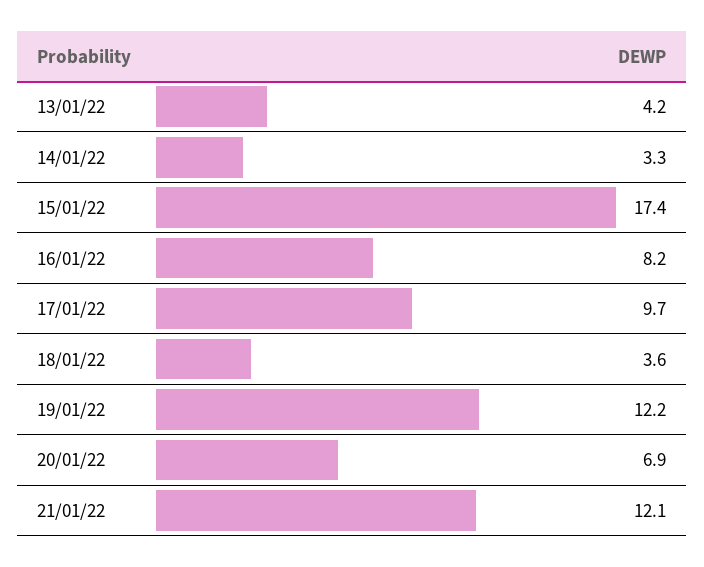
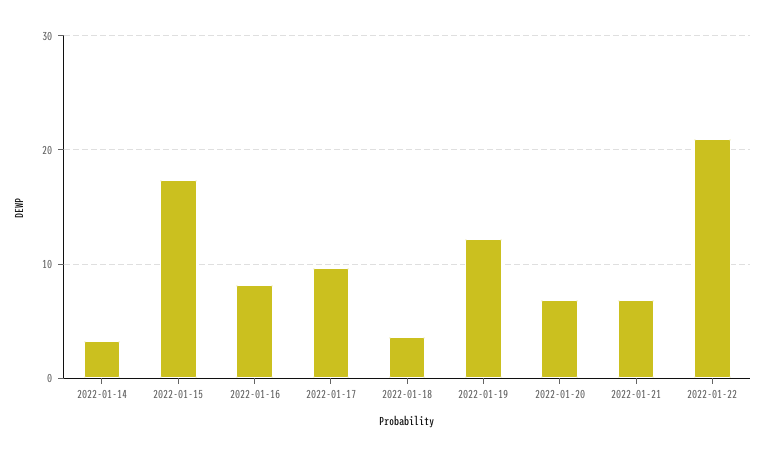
13/01/22: 4.2 -> none
21/01/22: 12.1 -> 7
2022-01-22: none -> 21

